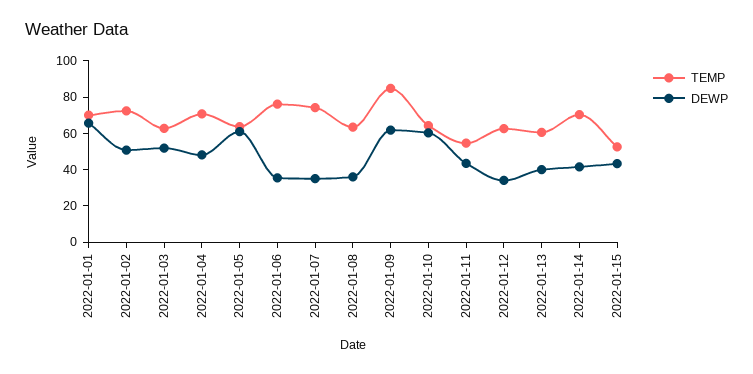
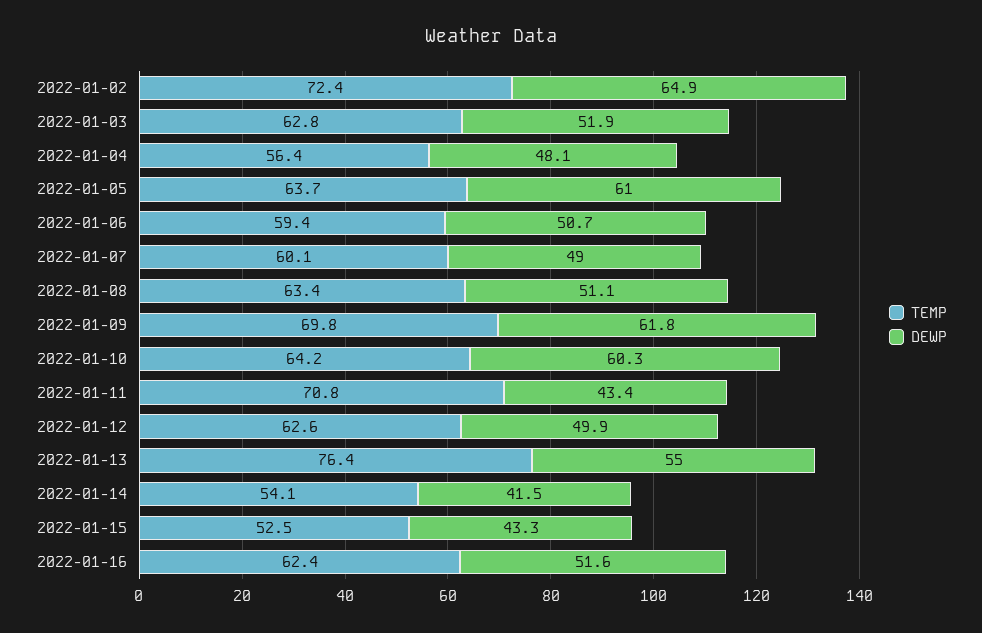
TEMP, 2022-01-01: 70 -> none
DEWP, 2022-01-01: 65 -> none
DEWP, 2022-01-02: 50 -> 64.9
TEMP, 2022-01-04: 70 -> 56.4
TEMP, 2022-01-06: 75 -> 59.4
DEWP, 2022-01-06: 35 -> 50.7
TEMP, 2022-01-07: 75 -> 60.1
DEWP, 2022-01-07: 35 -> 49
DEWP, 2022-01-08: 35 -> 51.1
TEMP, 2022-01-09: 85 -> 69.8
TEMP, 2022-01-11: 55 -> 70.8
DEWP, 2022-01-12: 35 -> 49.9
TEMP, 2022-01-13: 60 -> 76.4
DEWP, 2022-01-13: 40 -> 55
TEMP, 2022-01-14: 70 -> 54.1
TEMP, 2022-01-16: none -> 62.4
DEWP, 2022-01-16: none -> 51.6

